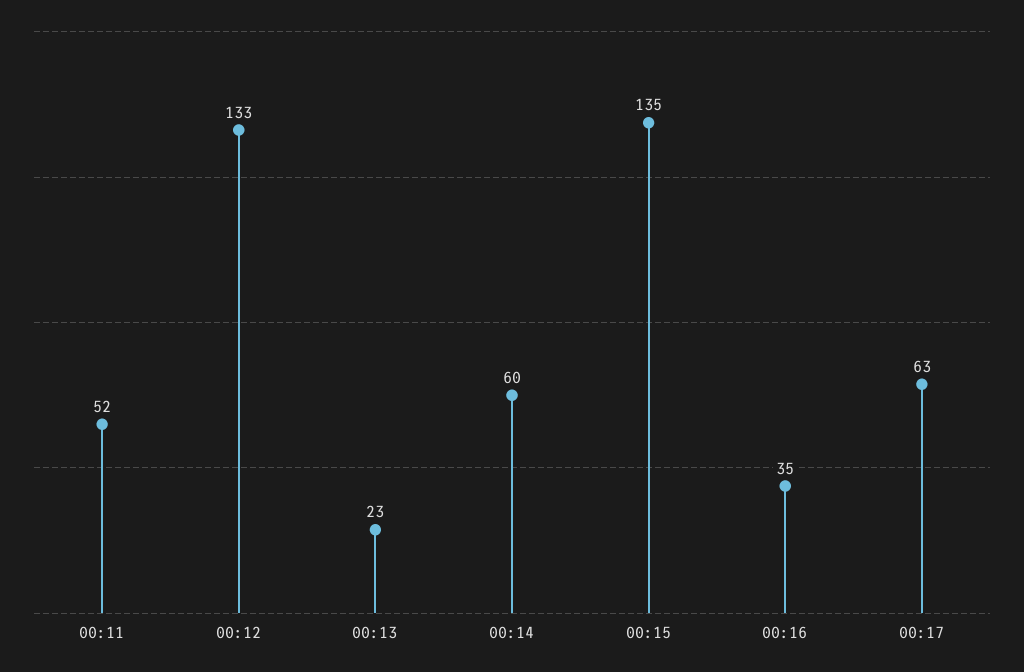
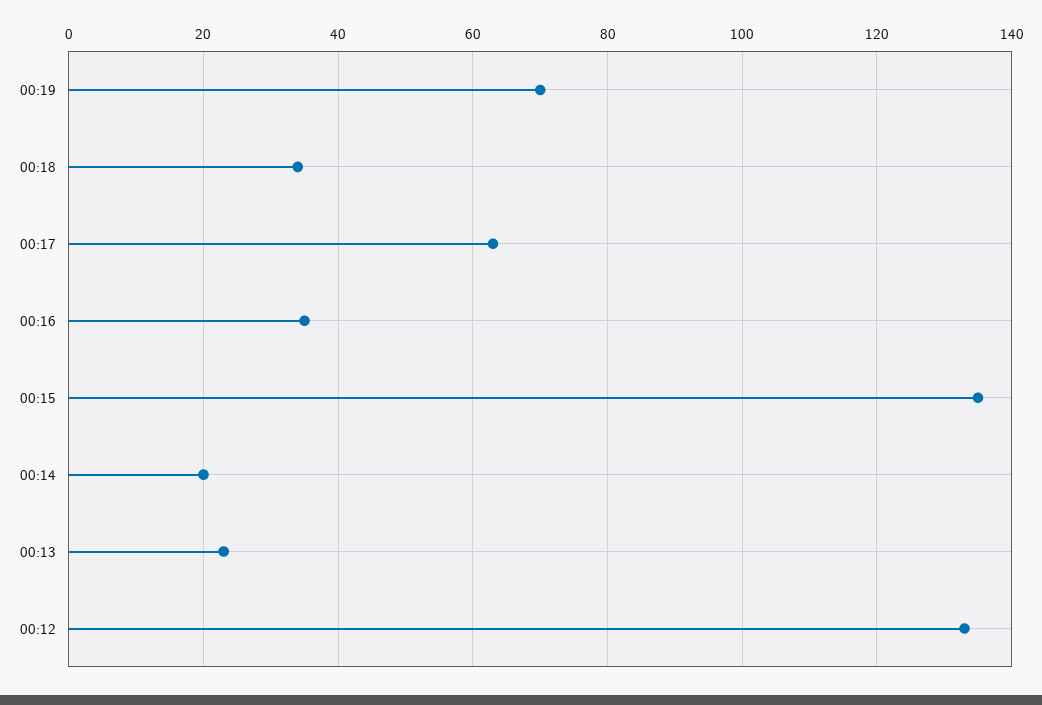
00:11: 52 -> none
00:14: 60 -> 20
00:19: none -> 70
00:18: none -> 35

